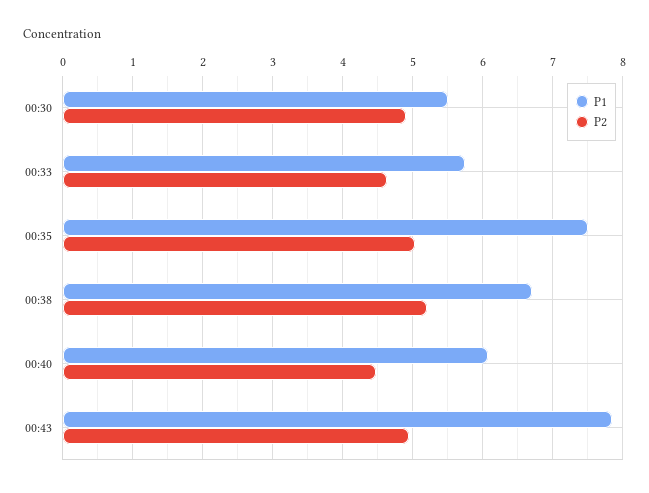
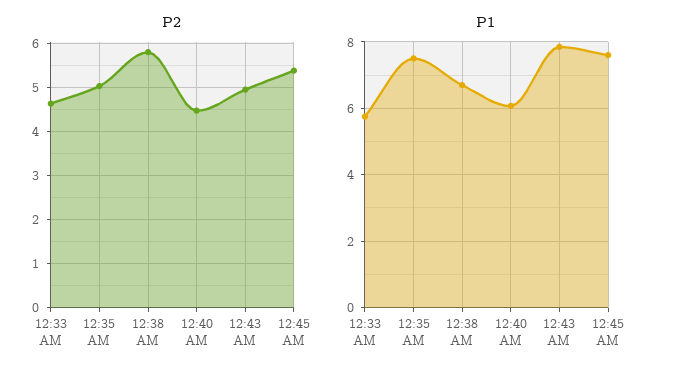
P1, 00:30: 5.5 -> none
P2, 00:30: 4.9 -> none
P2, 00:38: 5.2 -> 5.8
P2, 12:45 AM: none -> 5.4
P1, 12:45 AM: none -> 7.6

